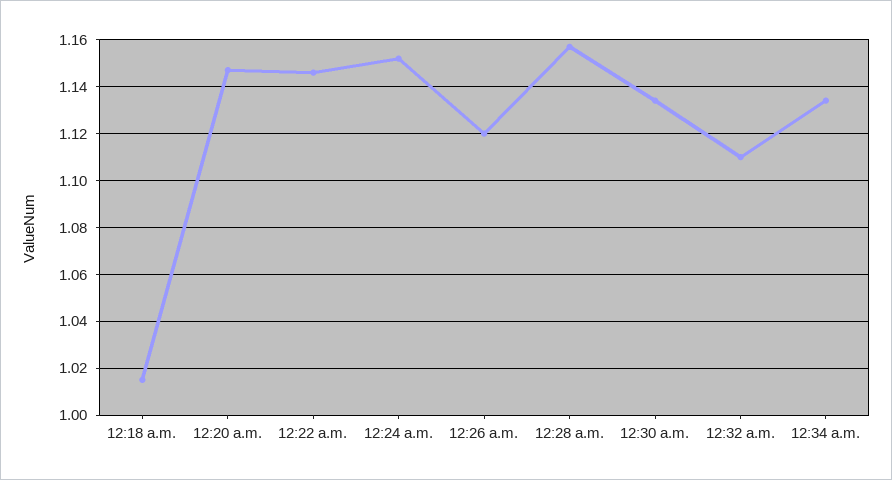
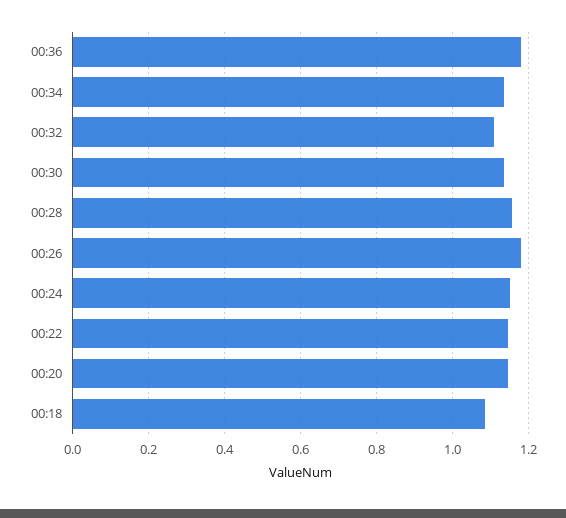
12:18 a.m.: 1.015 -> 1.08
12:26 a.m.: 1.12 -> 1.18
00:36: none -> 1.18

